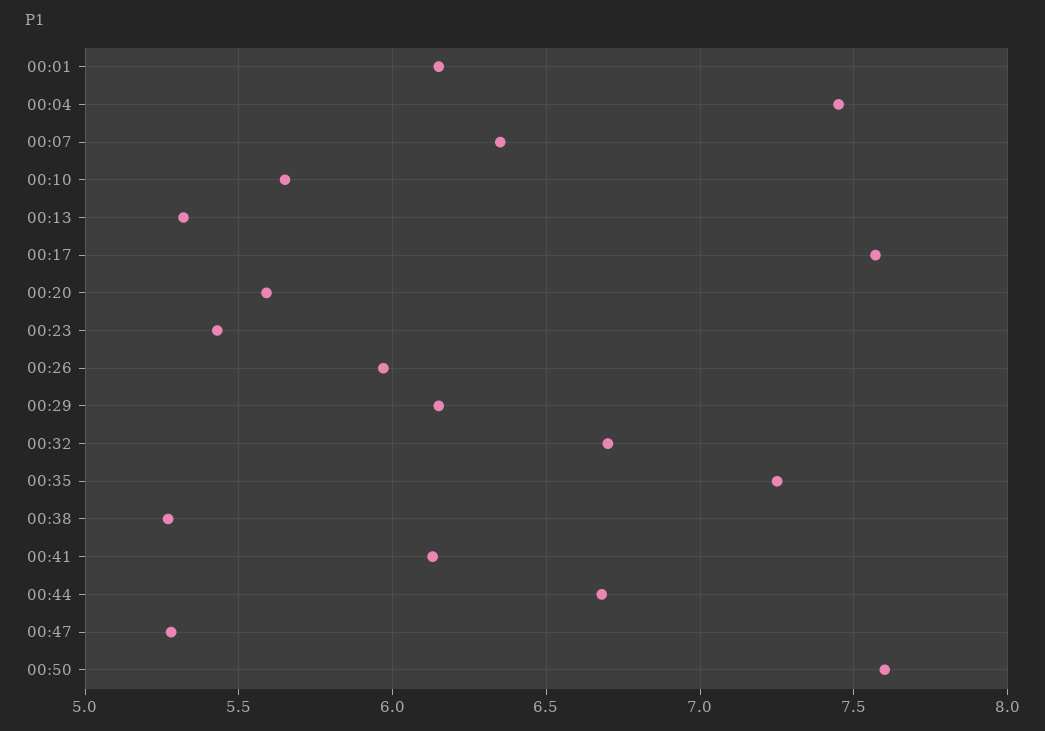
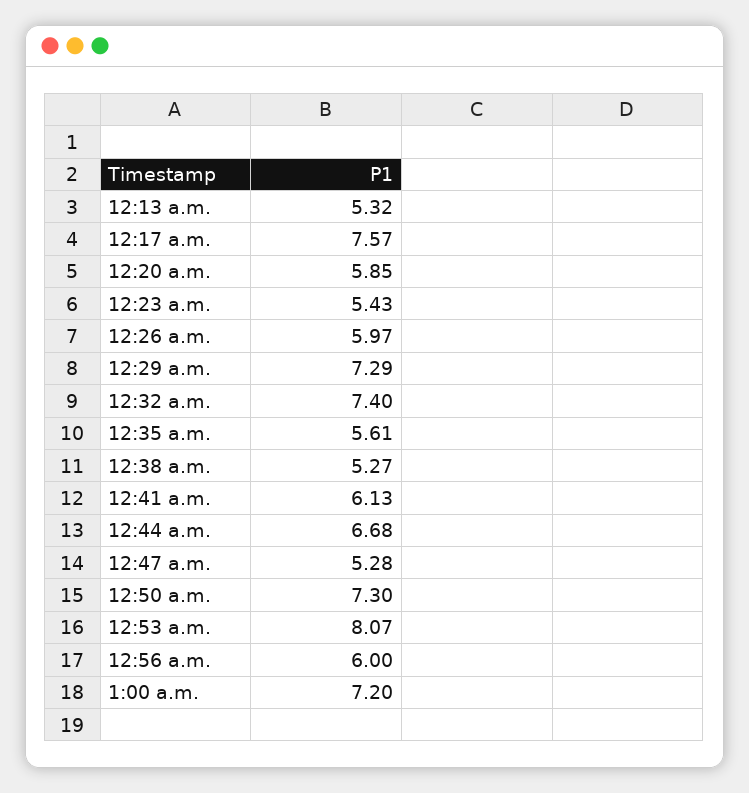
00:01: 6.15 -> none
00:04: 7.45 -> none
00:07: 6.35 -> none
00:10: 5.65 -> none
00:20: 5.6 -> 5.85
00:29: 6.15 -> 7.29
00:32: 6.7 -> 7.4
00:35: 7.25 -> 5.61
00:50: 7.6 -> 7.3
12:53 a.m.: none -> 8.07
12:56 a.m.: none -> 6
1:00 a.m.: none -> 7.2

